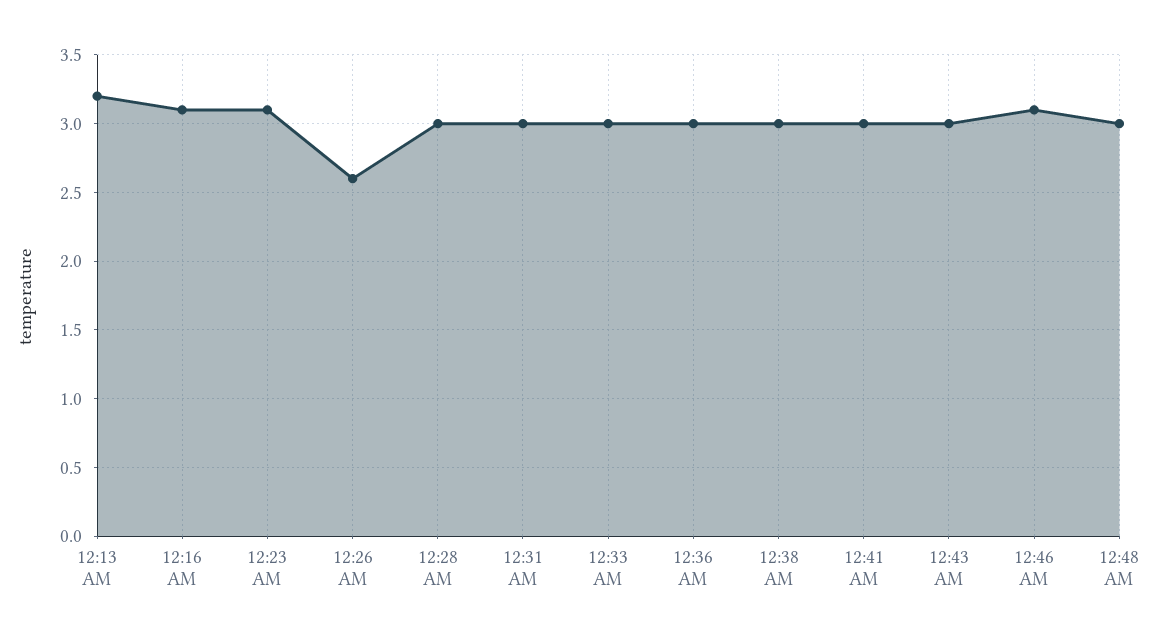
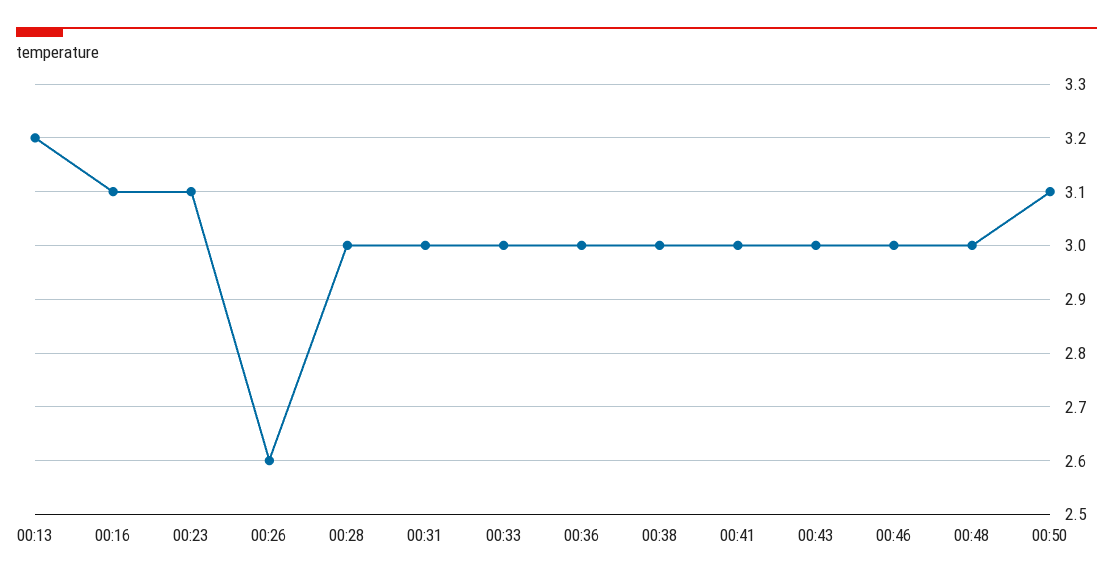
12:46 AM: 3.1 -> 3
00:50: none -> 3.1

